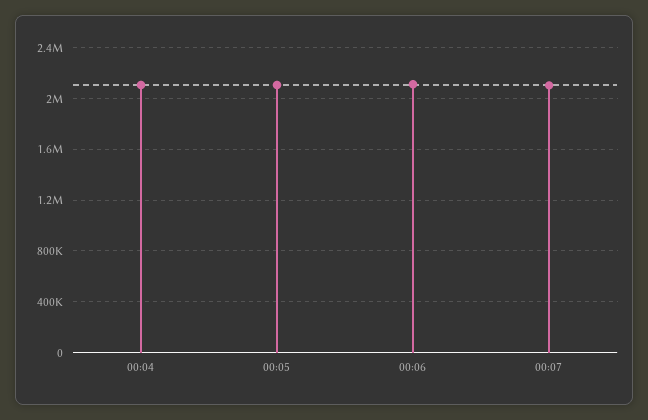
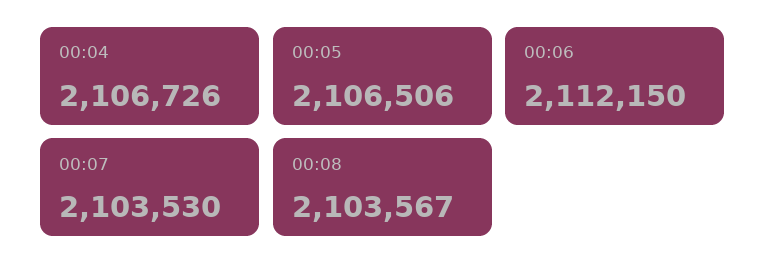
00:08: none -> 2103567

